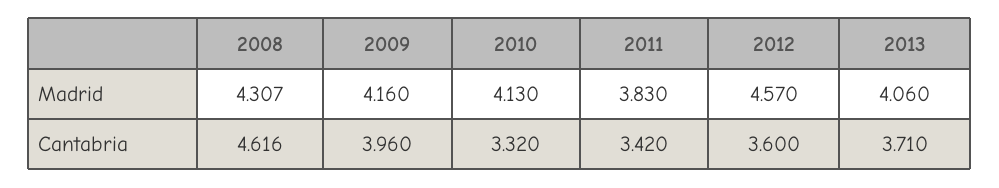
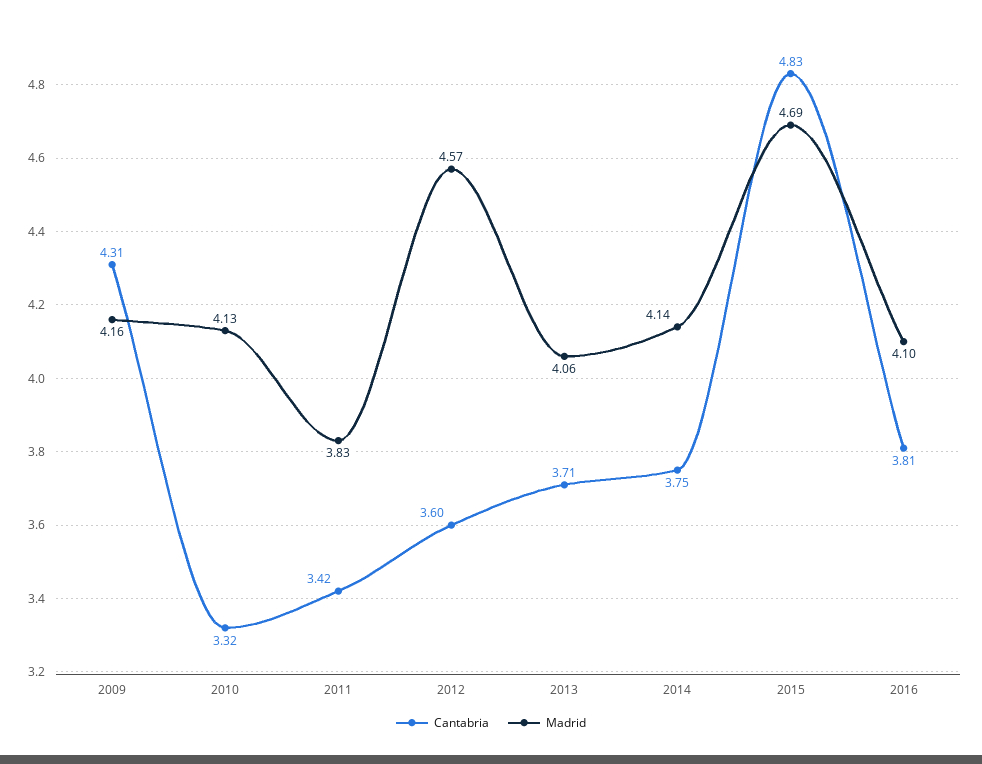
Madrid, 2008: 4.307 -> none
Cantabria, 2008: 4.616 -> none
Cantabria, 2009: 3.96 -> 4.31
Cantabria, 2014: none -> 3.75
Madrid, 2014: none -> 4.14
Cantabria, 2015: none -> 4.83
Madrid, 2015: none -> 4.69
Cantabria, 2016: none -> 3.81
Madrid, 2016: none -> 4.1

